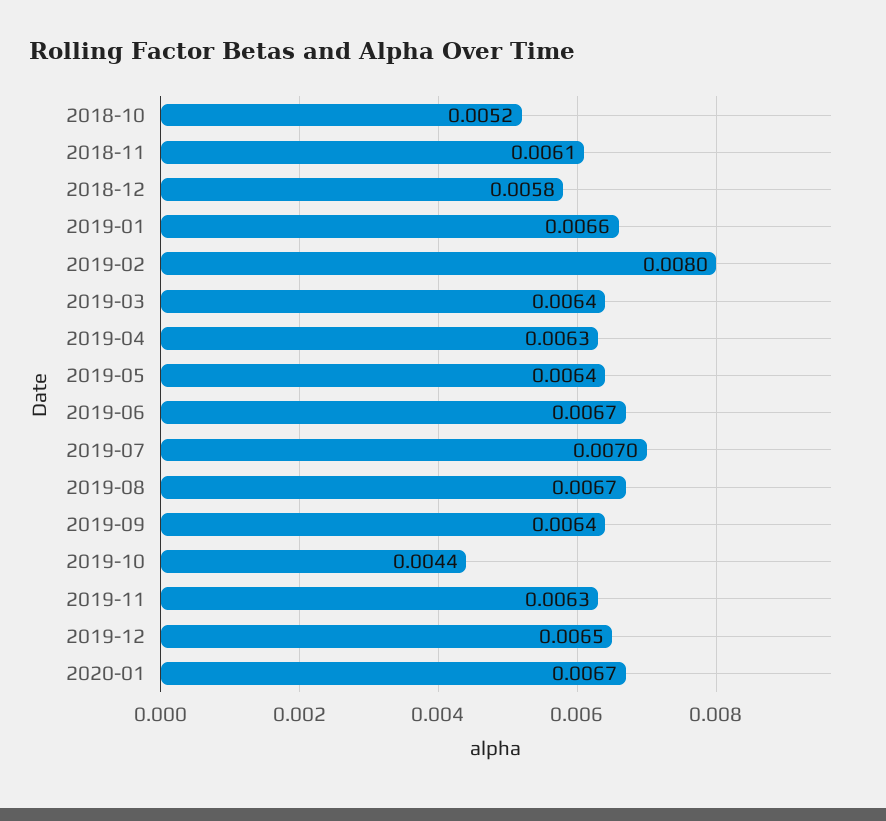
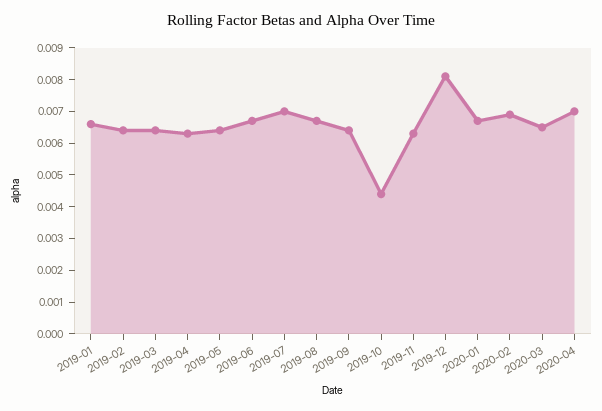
2018-10: 0.0052 -> none
2018-11: 0.0061 -> none
2018-12: 0.0058 -> none
2019-02: 0.008 -> 0.0065
2019-12: 0.0065 -> 0.008
2020-02: none -> 0.007
2020-03: none -> 0.0065
2020-04: none -> 0.007

